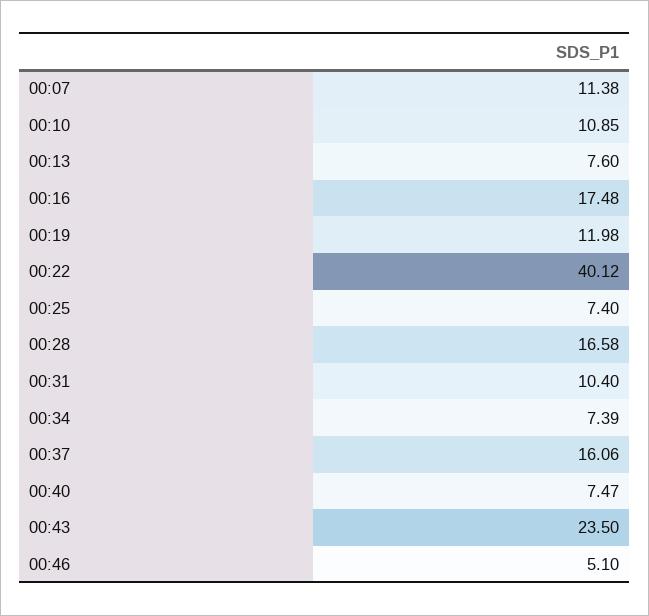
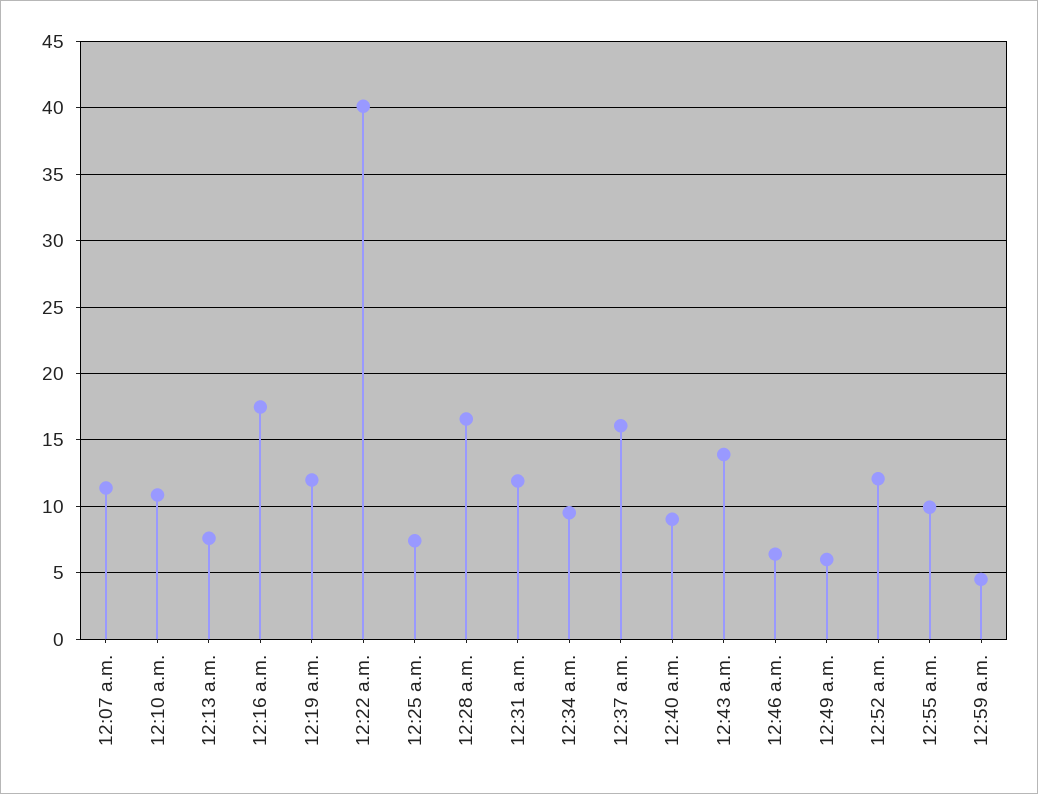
00:31: 10.4 -> 12
00:34: 7.39 -> 9.5
00:40: 7.47 -> 9
00:43: 23.5 -> 14
00:46: 5.1 -> 6.5
12:49 a.m.: none -> 6
12:52 a.m.: none -> 12
12:55 a.m.: none -> 10
12:59 a.m.: none -> 4.5

